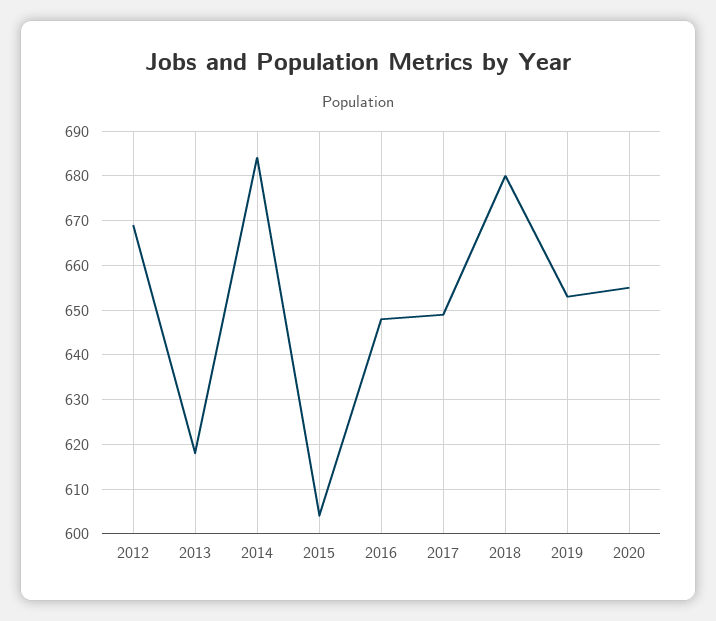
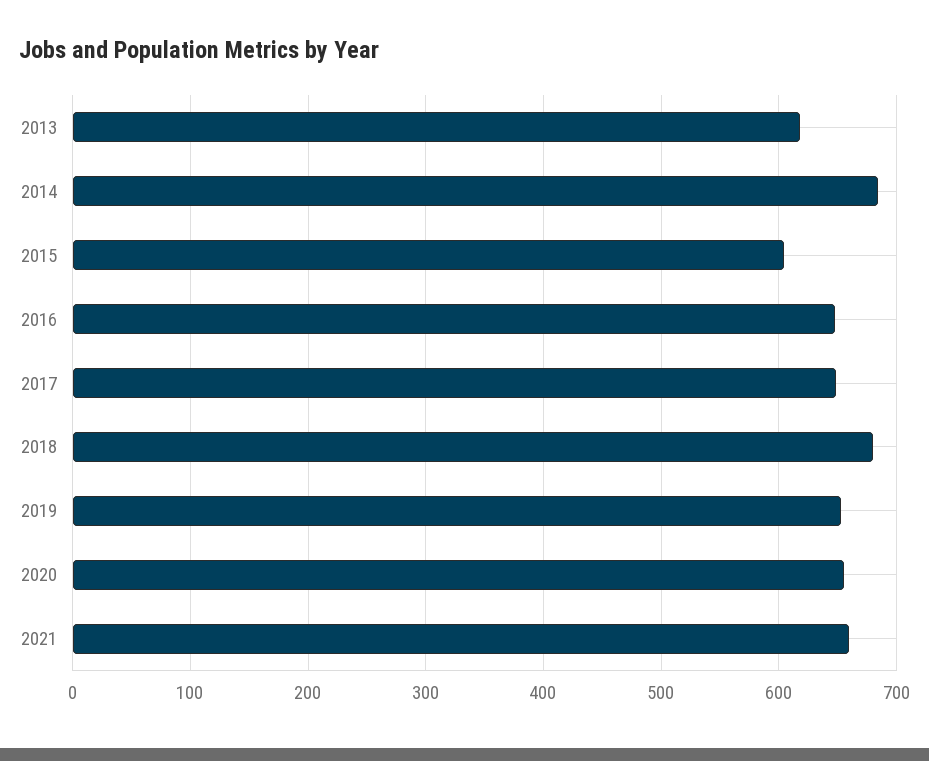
2012: 670 -> none
2021: none -> 660

